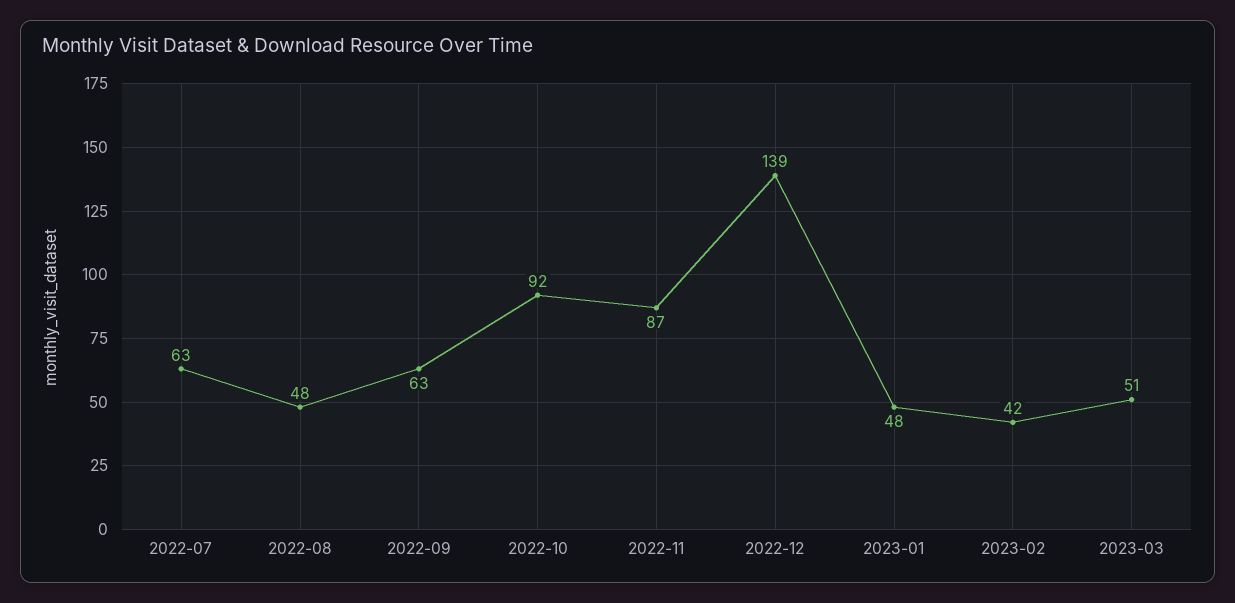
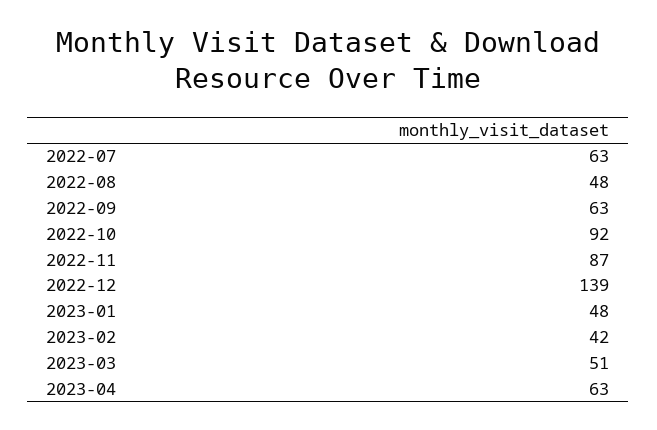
2023-04: none -> 63

